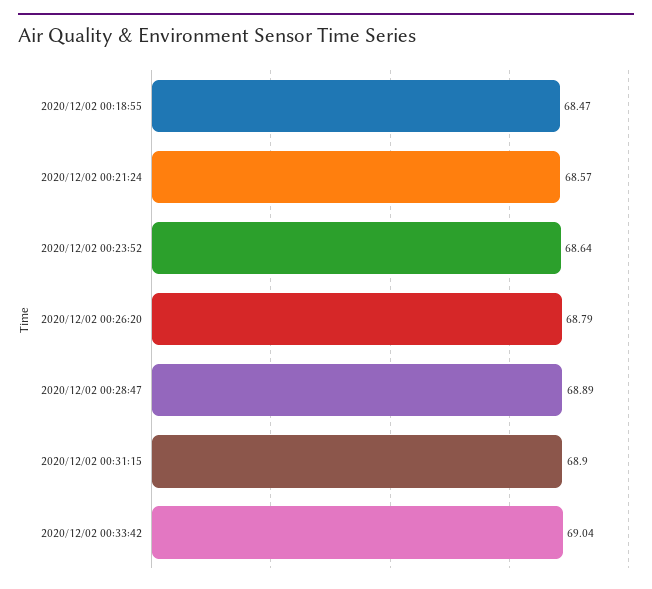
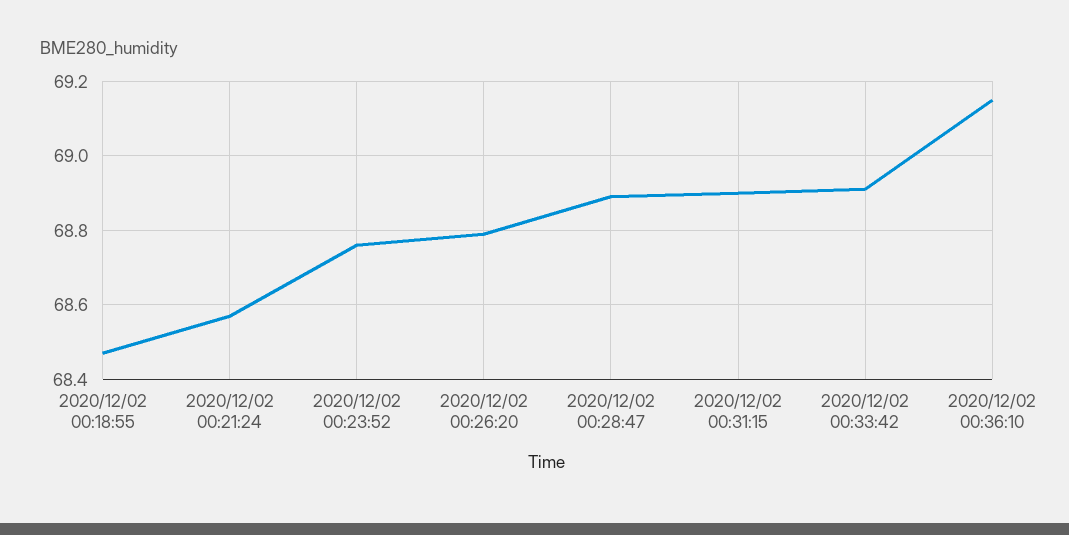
2020/12/02 00:23:52: 68.64 -> 68.75
2020/12/02 00:33:42: 69.04 -> 68.9
2020/12/02 00:36:10: none -> 69.15

